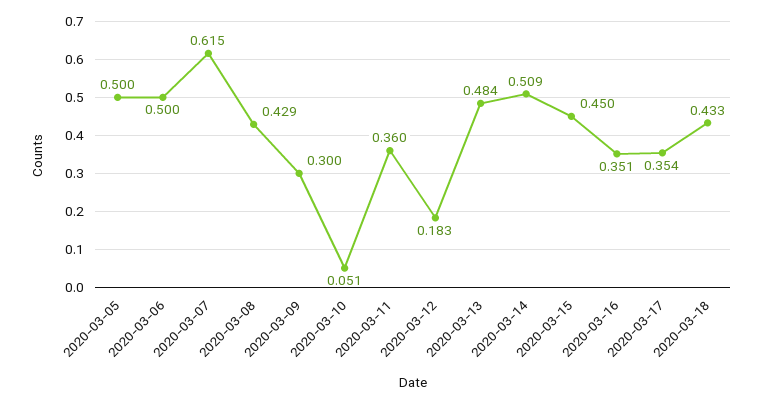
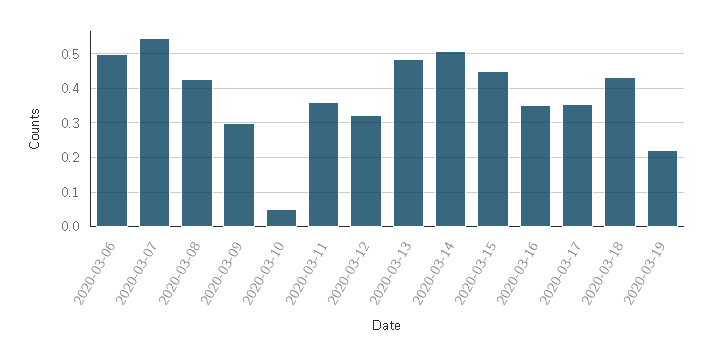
2020-03-05: 0.5 -> none
2020-03-07: 0.615 -> 0.54
2020-03-12: 0.183 -> 0.32
2020-03-19: none -> 0.22

